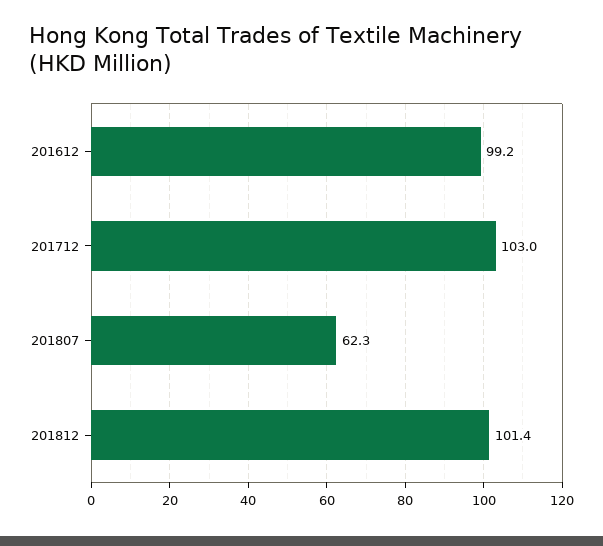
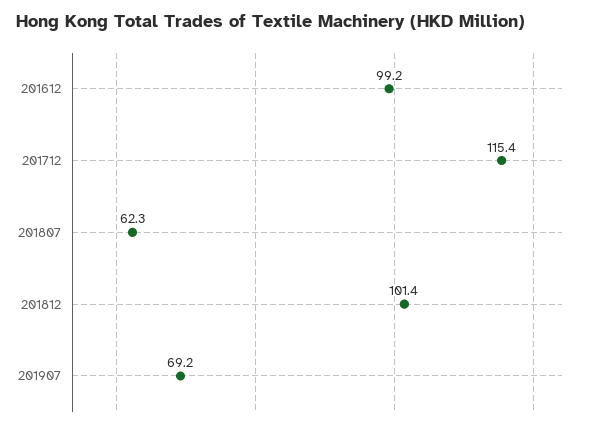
201712: 103 -> 115.4
201907: none -> 69.2

